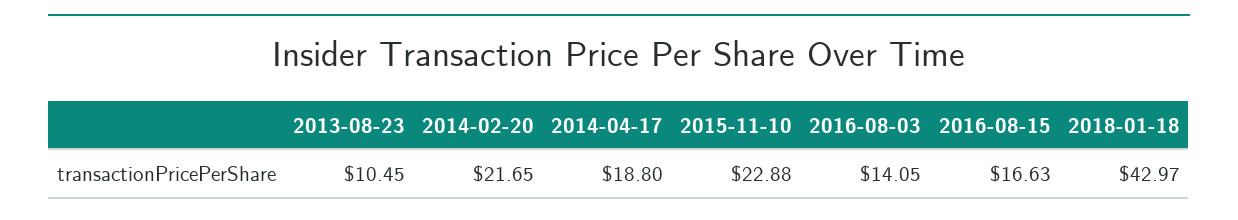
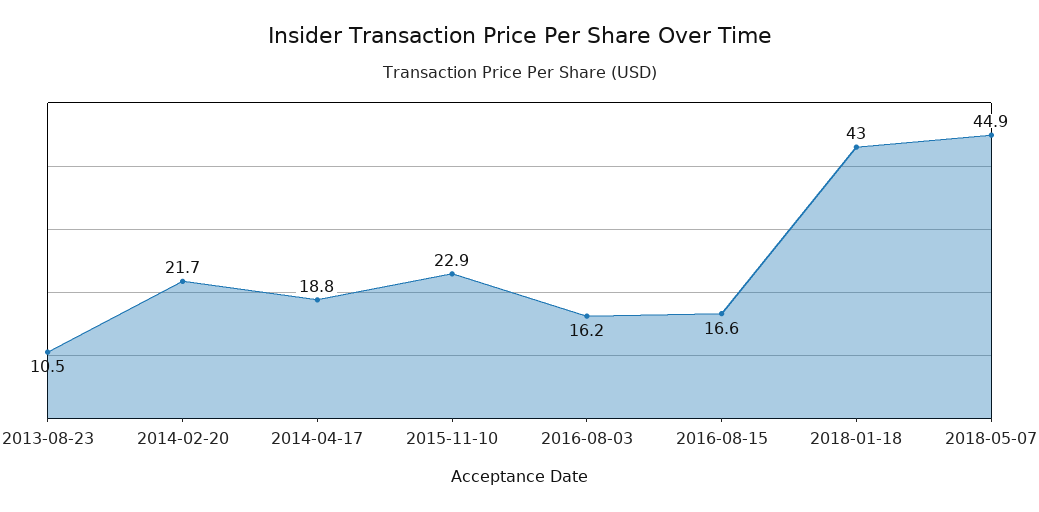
2016-08-03: 14.05 -> 16.2
2018-05-07: none -> 44.9

